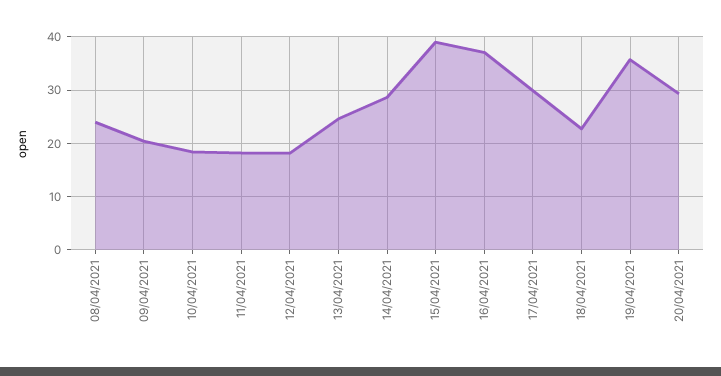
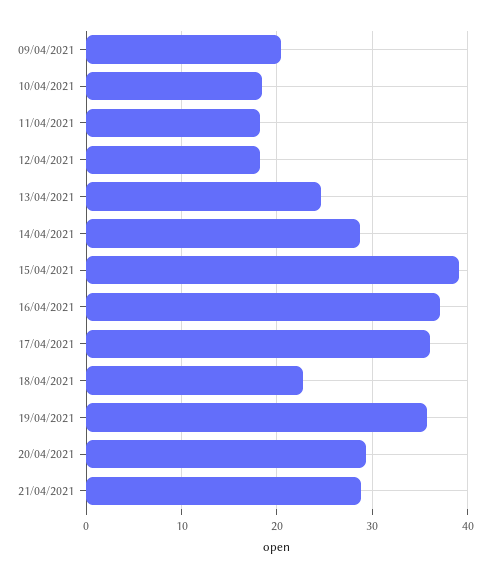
08/04/2021: 24 -> none
17/04/2021: 30 -> 36
21/04/2021: none -> 29

